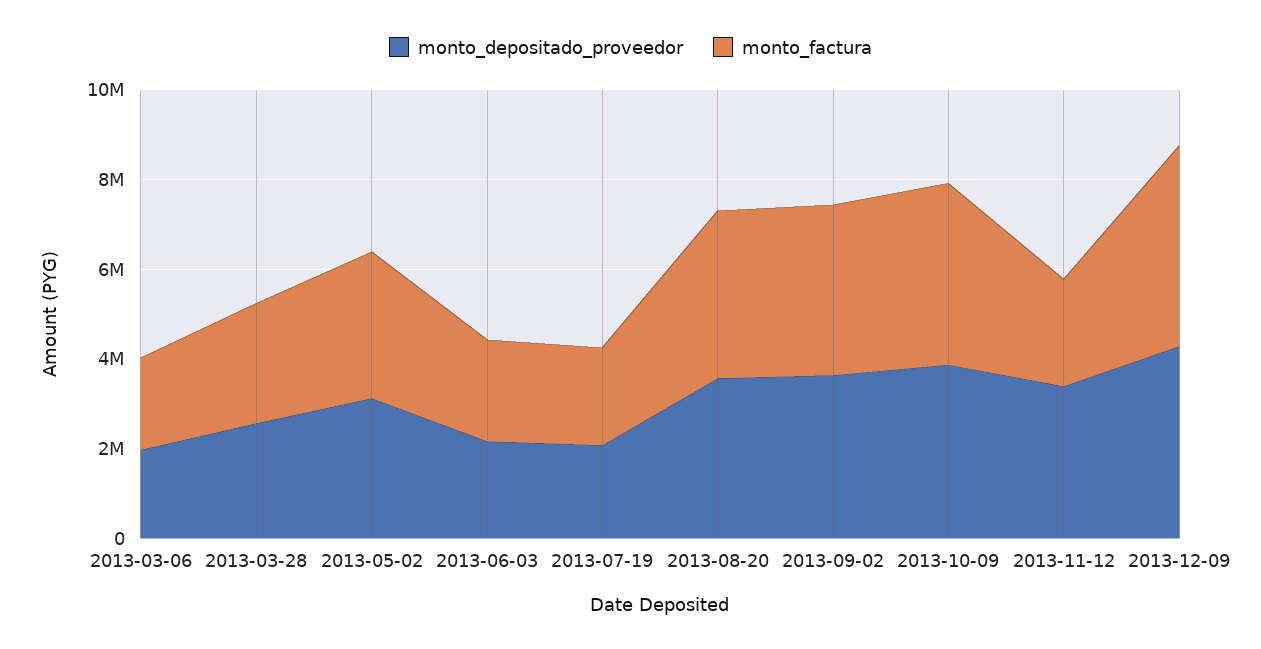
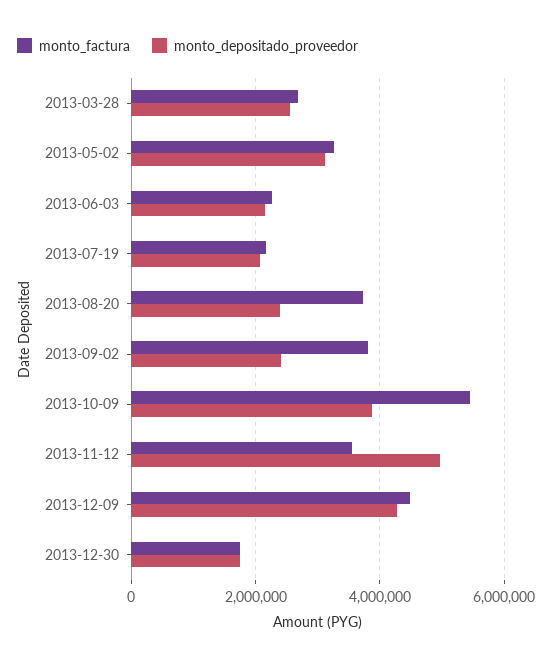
monto_depositado_proveedor, 2013-03-06: 2000000 -> none
monto_factura, 2013-03-06: 2000000 -> none
monto_depositado_proveedor, 2013-08-20: 3500000 -> 2400000
monto_depositado_proveedor, 2013-09-02: 3500000 -> 2400000
monto_factura, 2013-10-09: 4000000 -> 5400000
monto_depositado_proveedor, 2013-11-12: 3500000 -> 5000000
monto_factura, 2013-11-12: 2500000 -> 3600000
monto_factura, 2013-12-30: none -> 1800000
monto_depositado_proveedor, 2013-12-30: none -> 1800000

